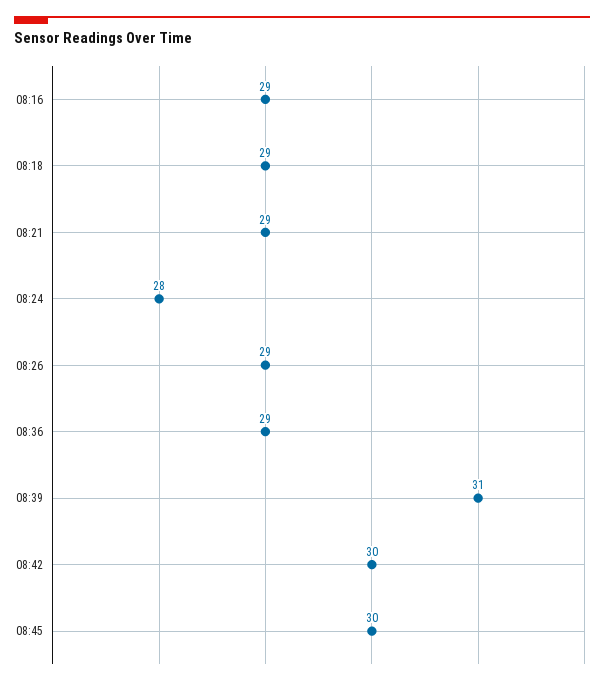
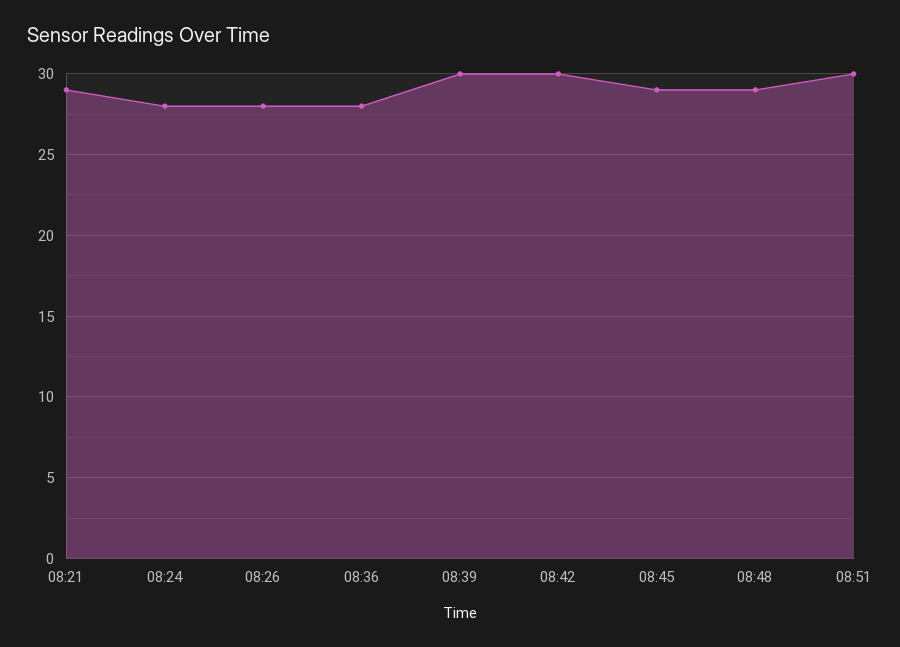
08:16: 29 -> none
08:18: 29 -> none
08:26: 29 -> 28
08:36: 29 -> 28
08:39: 31 -> 30
08:45: 30 -> 29
08:48: none -> 29
08:51: none -> 30

